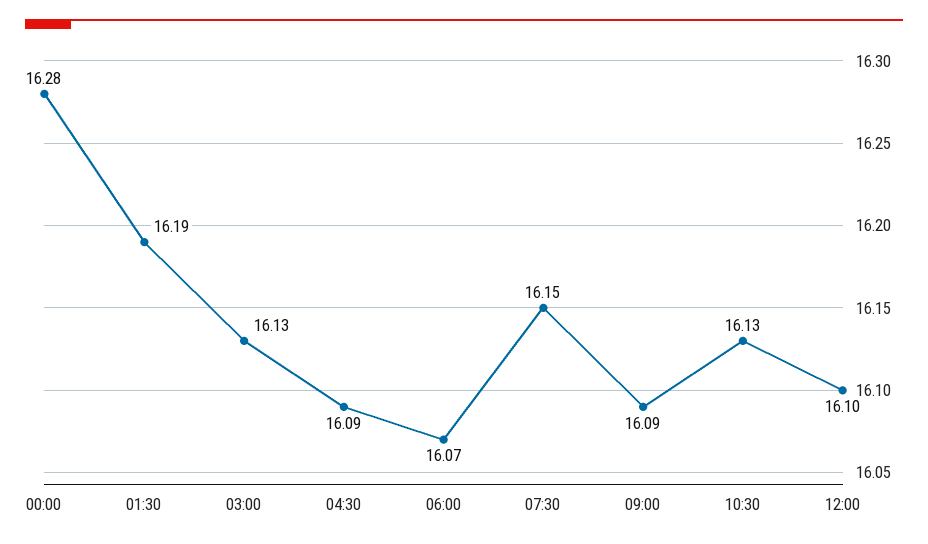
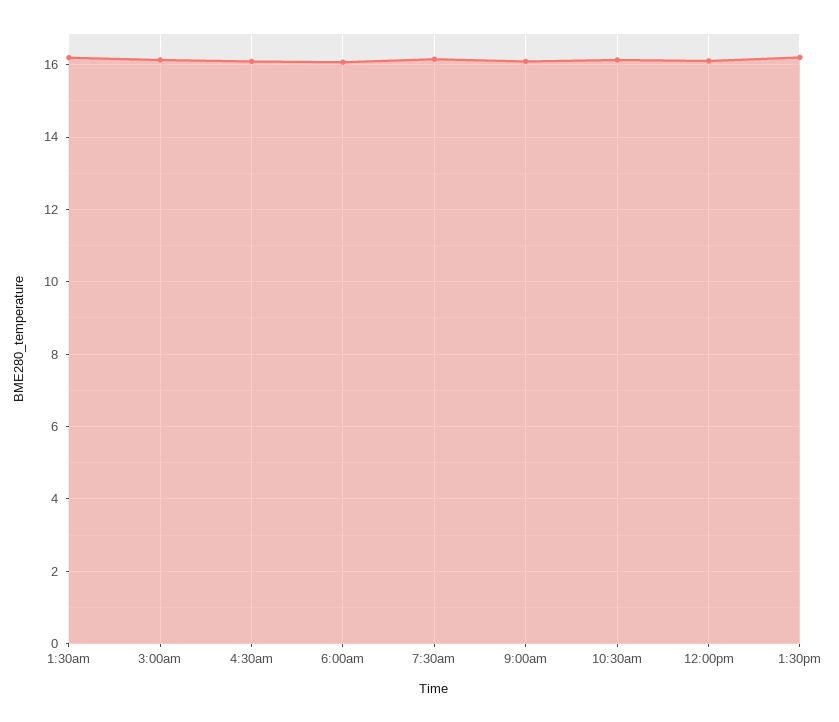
00:00: 16.28 -> none
1:30pm: none -> 16.2

